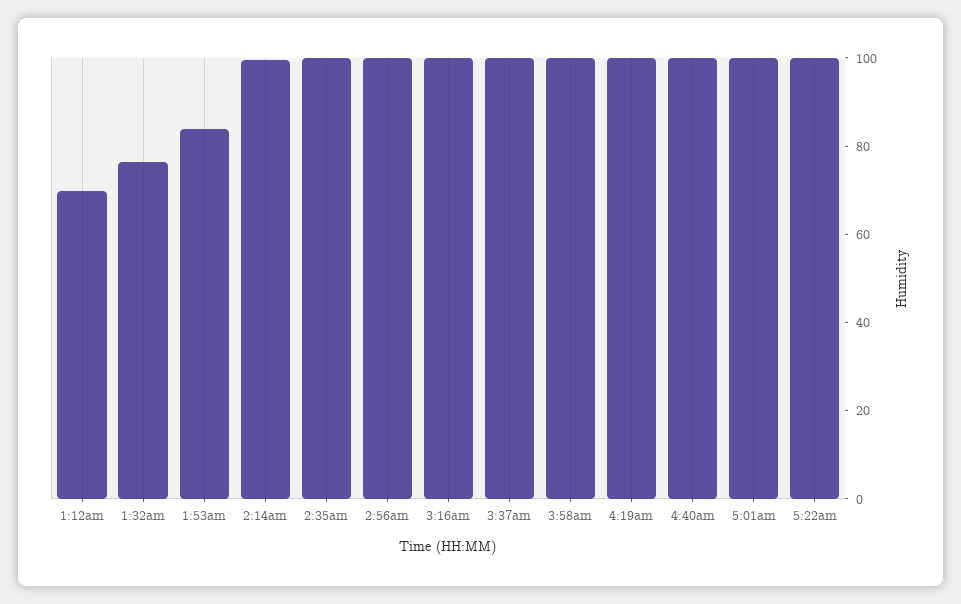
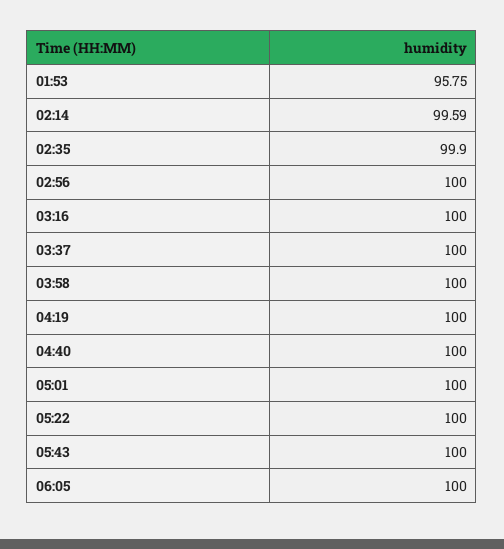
1:12am: 70 -> none
1:32am: 75 -> none
1:53am: 85 -> 95.75
05:43: none -> 100
06:05: none -> 100

